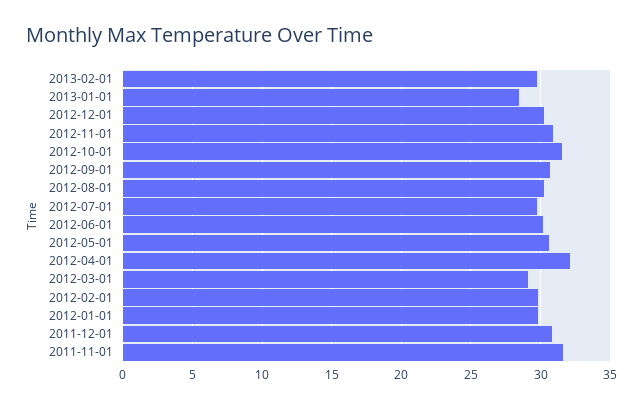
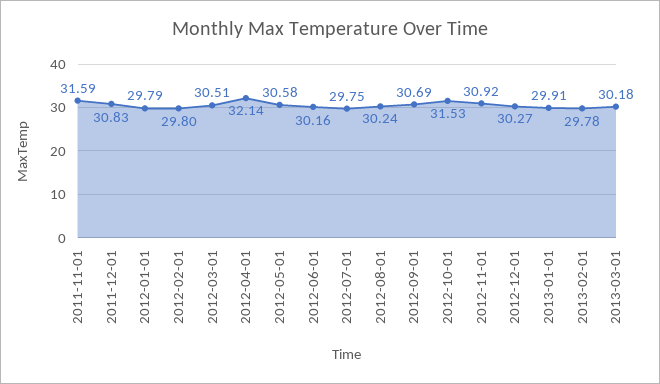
2013-01-01: 28.5 -> 29.91
2012-03-01: 29 -> 30.51
2013-03-01: none -> 30.18

